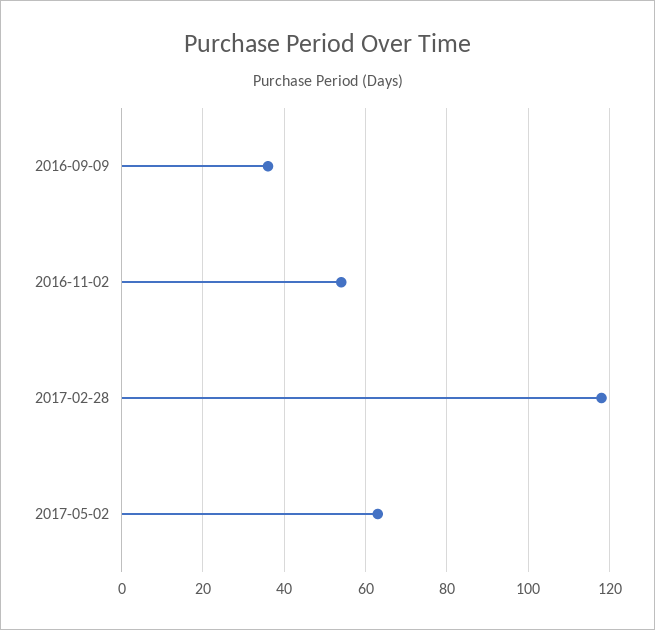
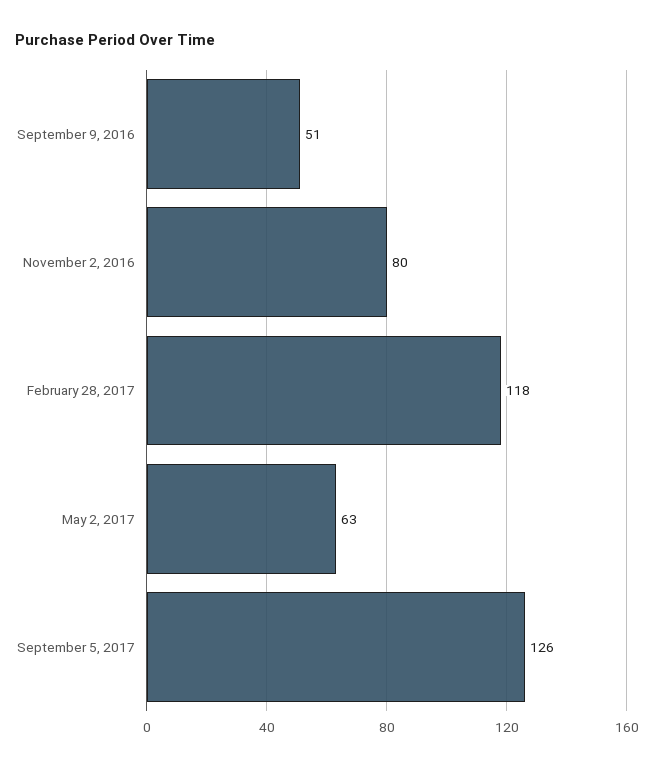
2016-09-09: 35 -> 51
2016-11-02: 55 -> 80
September 5, 2017: none -> 126

